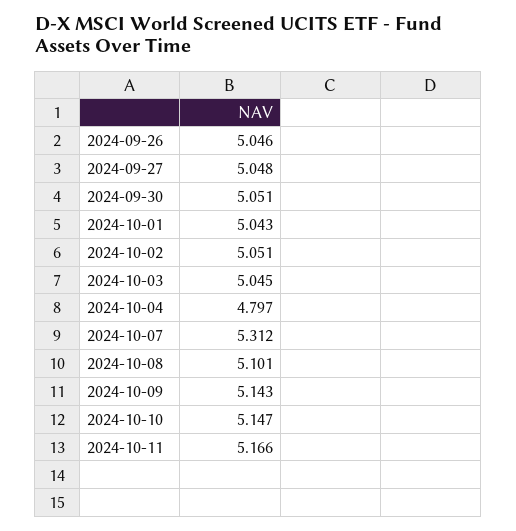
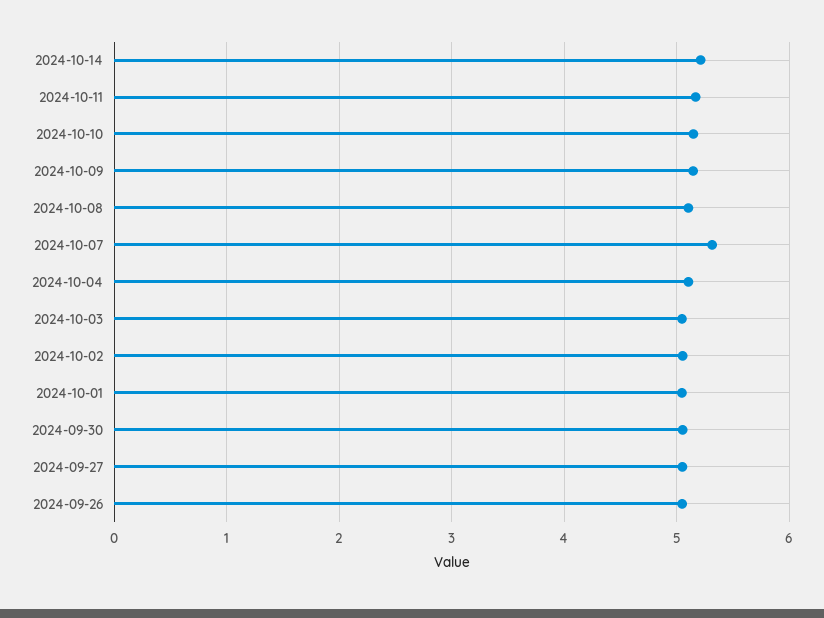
2024-10-04: 4.797 -> 5.1
2024-10-14: none -> 5.2

